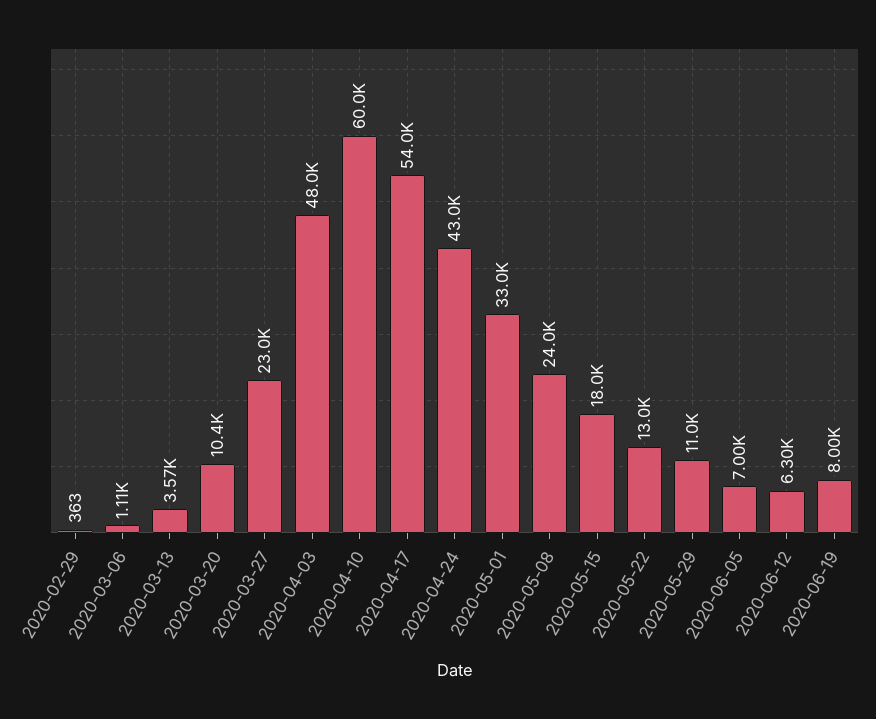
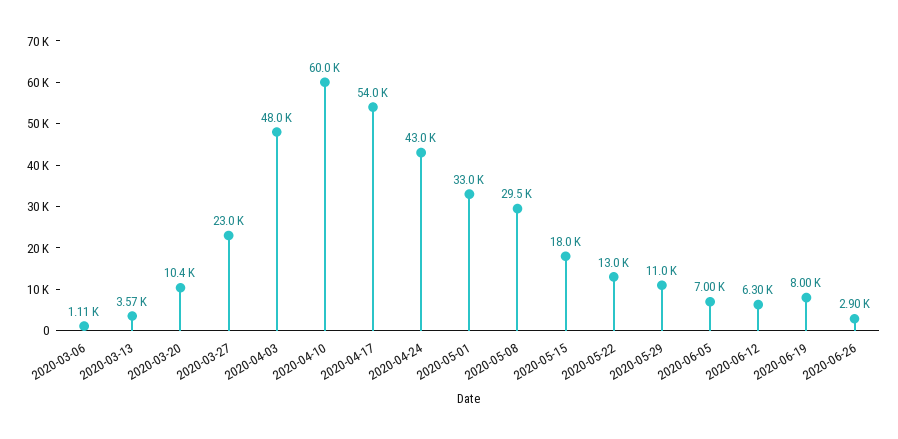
2020-02-29: 363 -> none
2020-05-08: 24000 -> 29500
2020-06-26: none -> 2900

